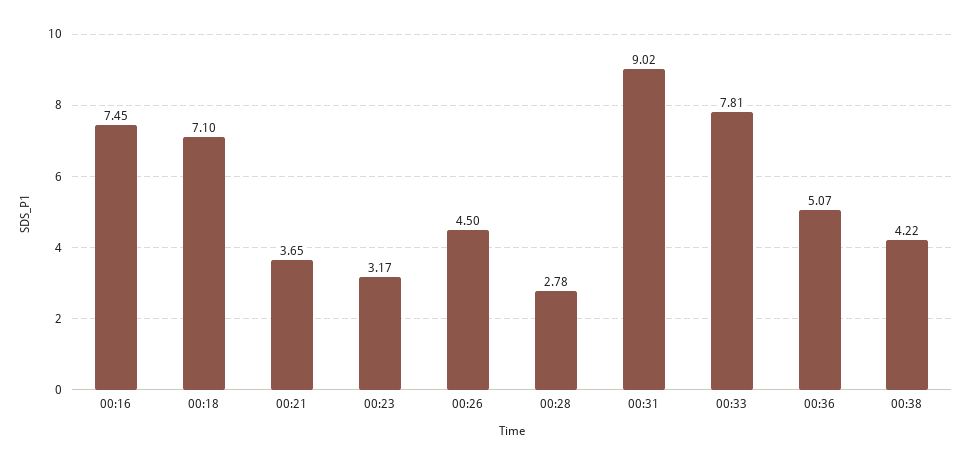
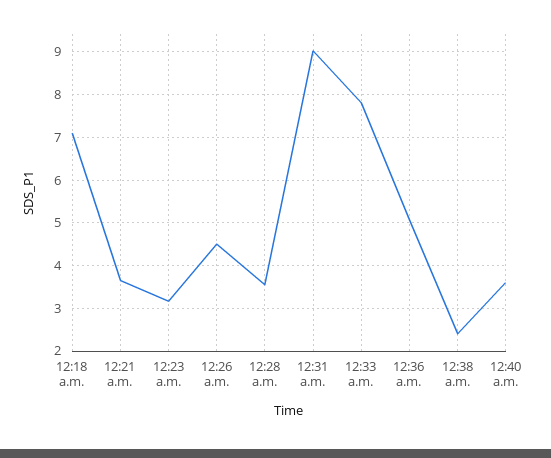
00:16: 7.45 -> none
00:28: 2.78 -> 3.6
00:38: 4.22 -> 2.4
12:40 a.m.: none -> 3.6

